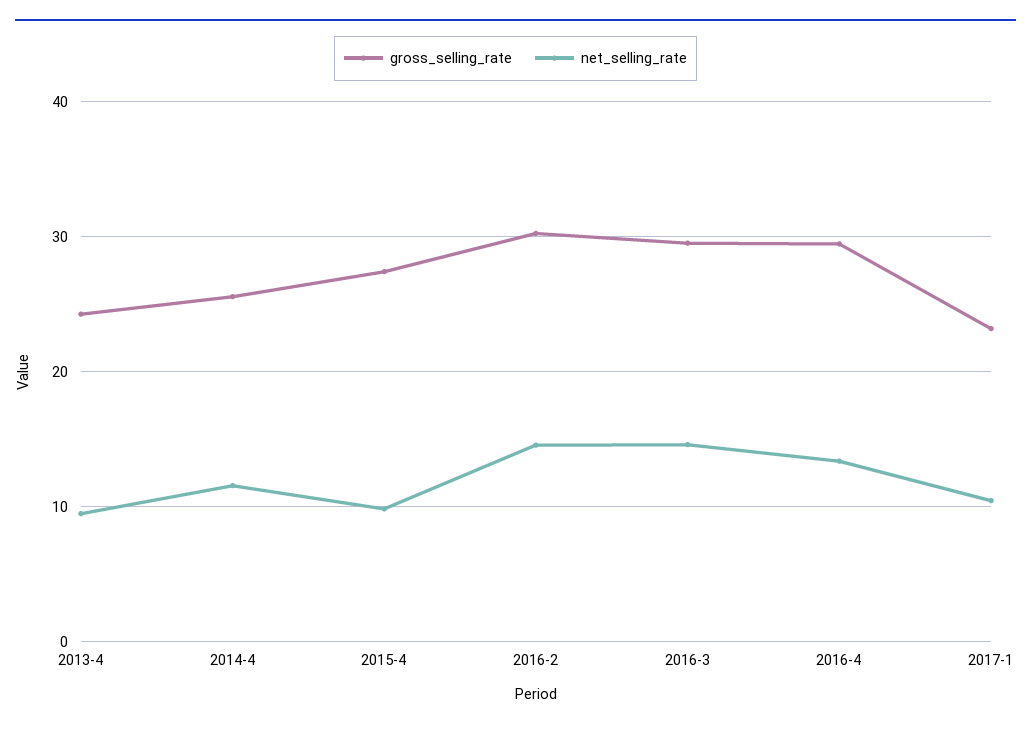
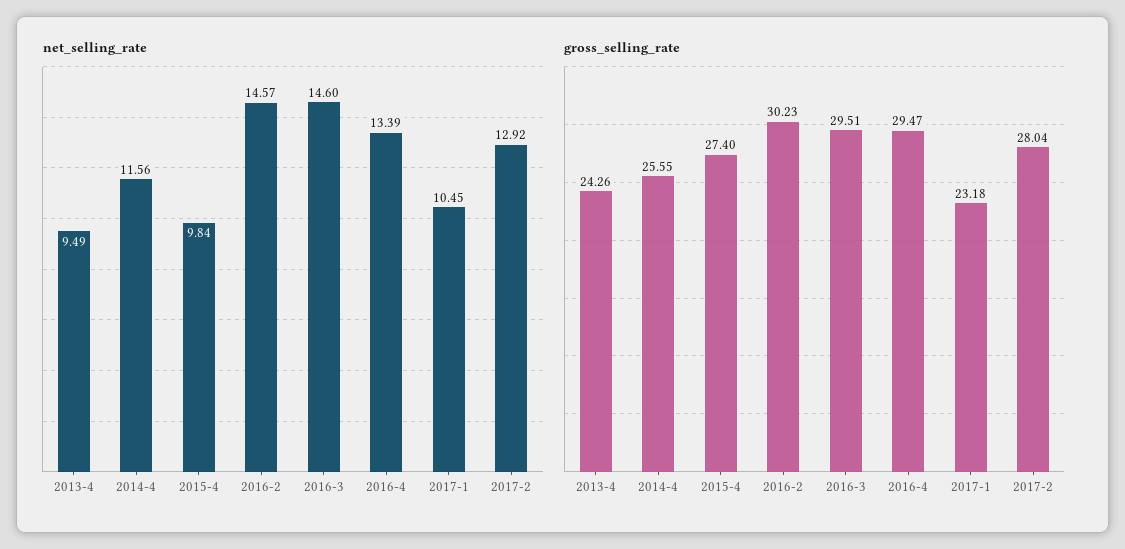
net_selling_rate, 2017-2: none -> 12.92
gross_selling_rate, 2017-2: none -> 28.04

